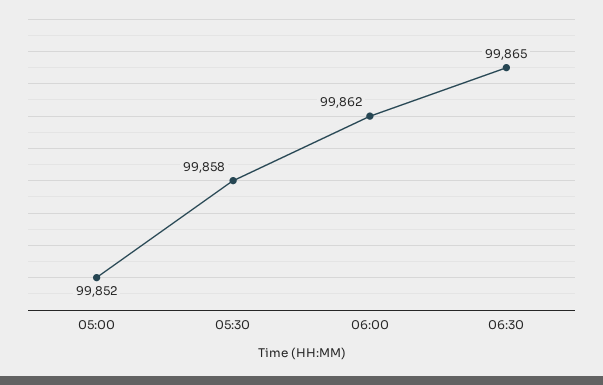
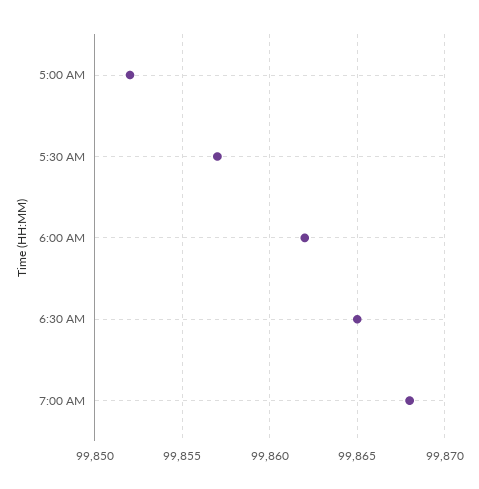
05:30: 99858 -> 99857
7:00 AM: none -> 99868

